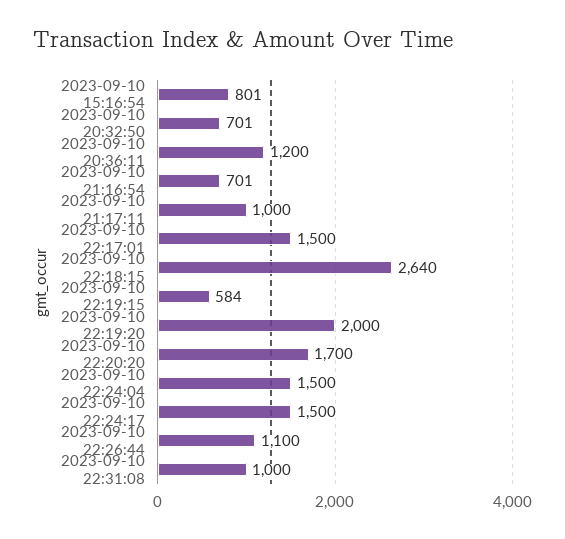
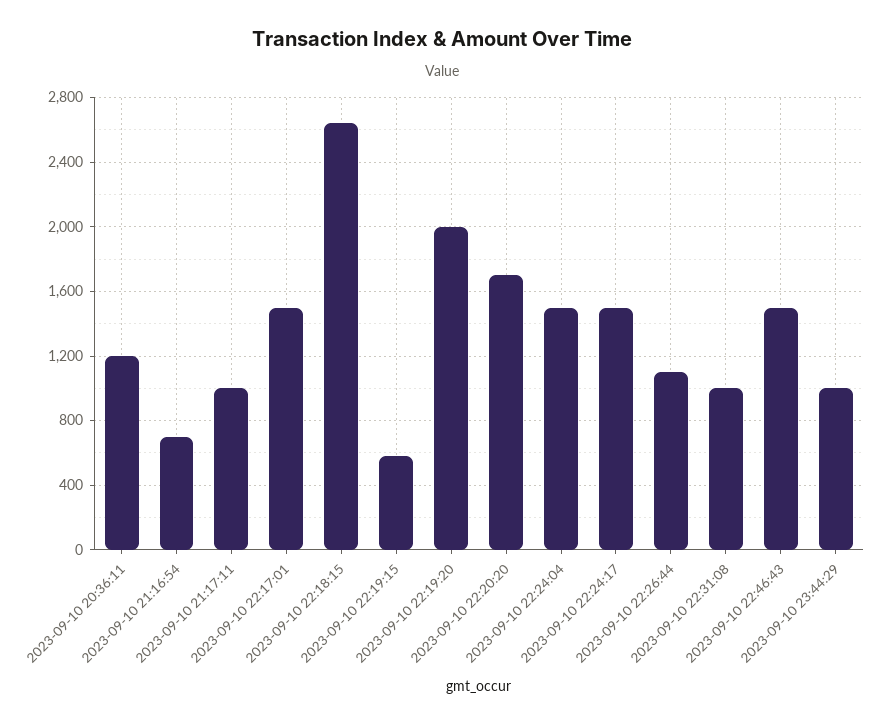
2023-09-10 15:16:54: 801 -> none
2023-09-10 20:32:50: 701 -> none
2023-09-10 22:46:43: none -> 1500
2023-09-10 23:44:29: none -> 1000

